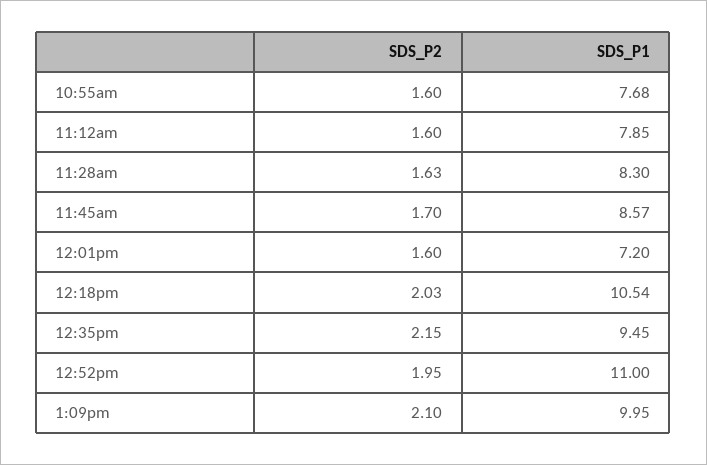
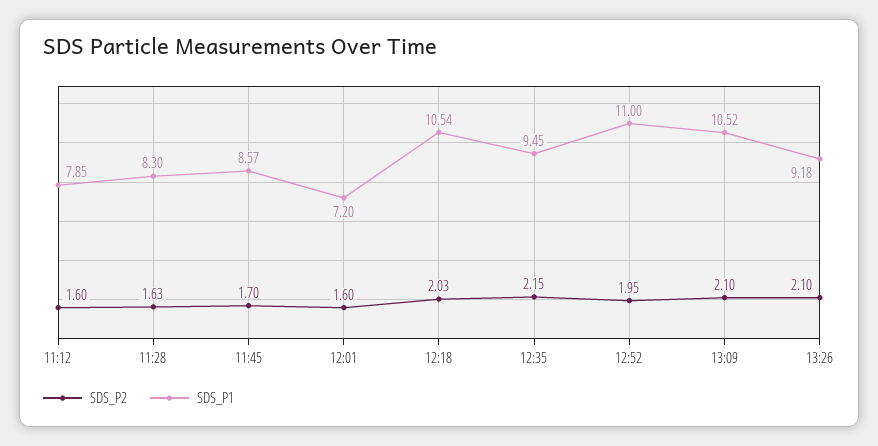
SDS_P2, 10:55am: 1.6 -> none
SDS_P1, 10:55am: 7.68 -> none
SDS_P1, 1:09pm: 9.95 -> 10.52
SDS_P2, 13:26: none -> 2.1
SDS_P1, 13:26: none -> 9.18

